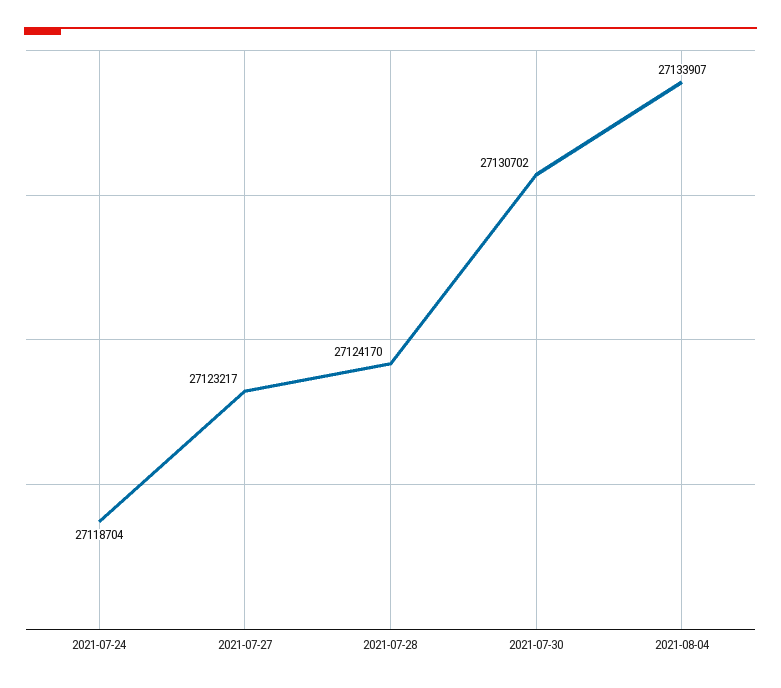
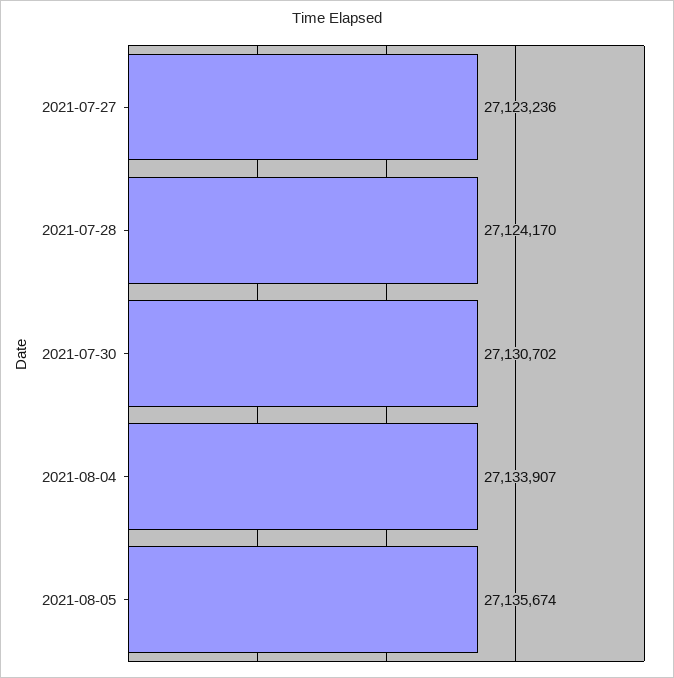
2021-07-24: 27118704 -> none
2021-07-27: 27123217 -> 27123236
2021-08-05: none -> 27135674

